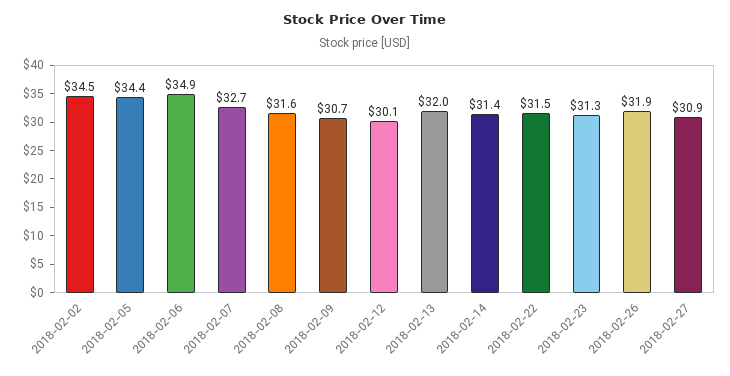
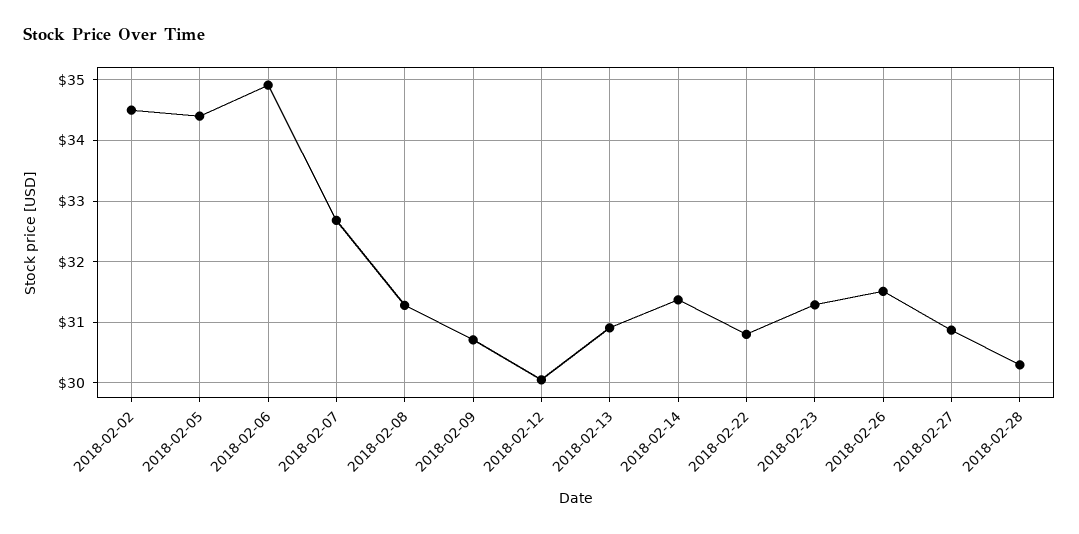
2018-02-08: 31.6 -> 31.3
2018-02-13: 32 -> 30.9
2018-02-22: 31.5 -> 30.8
2018-02-26: 31.9 -> 31.5
2018-02-28: none -> 30.3

